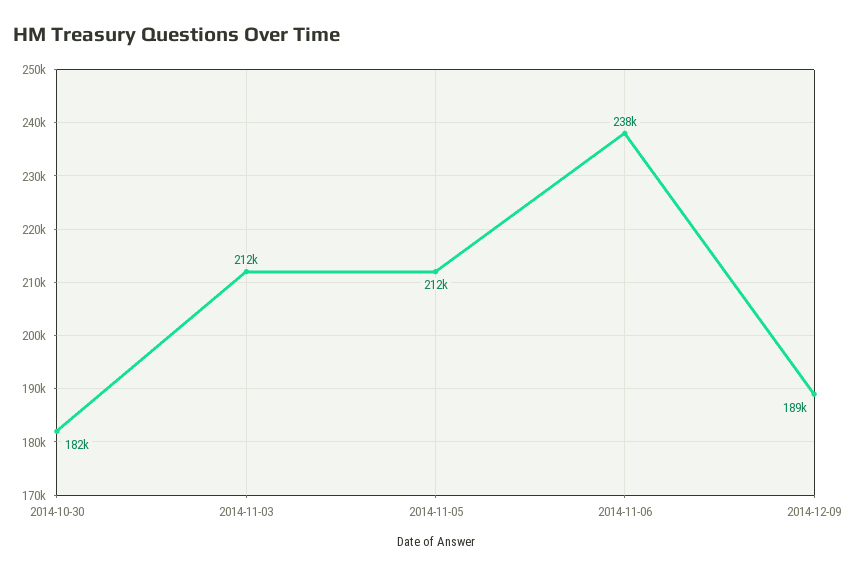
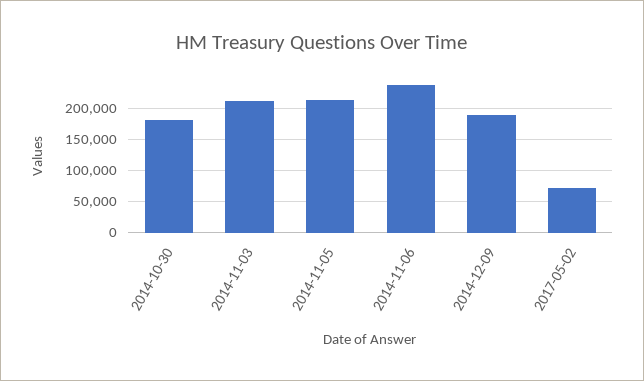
2017-05-02: none -> 70000

